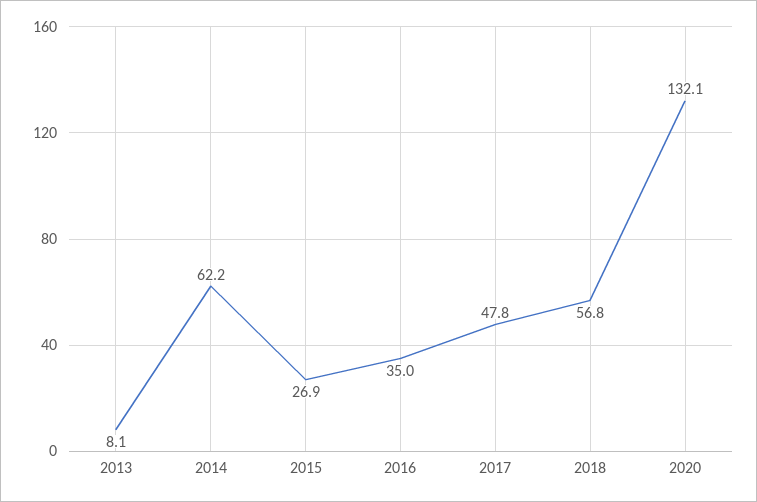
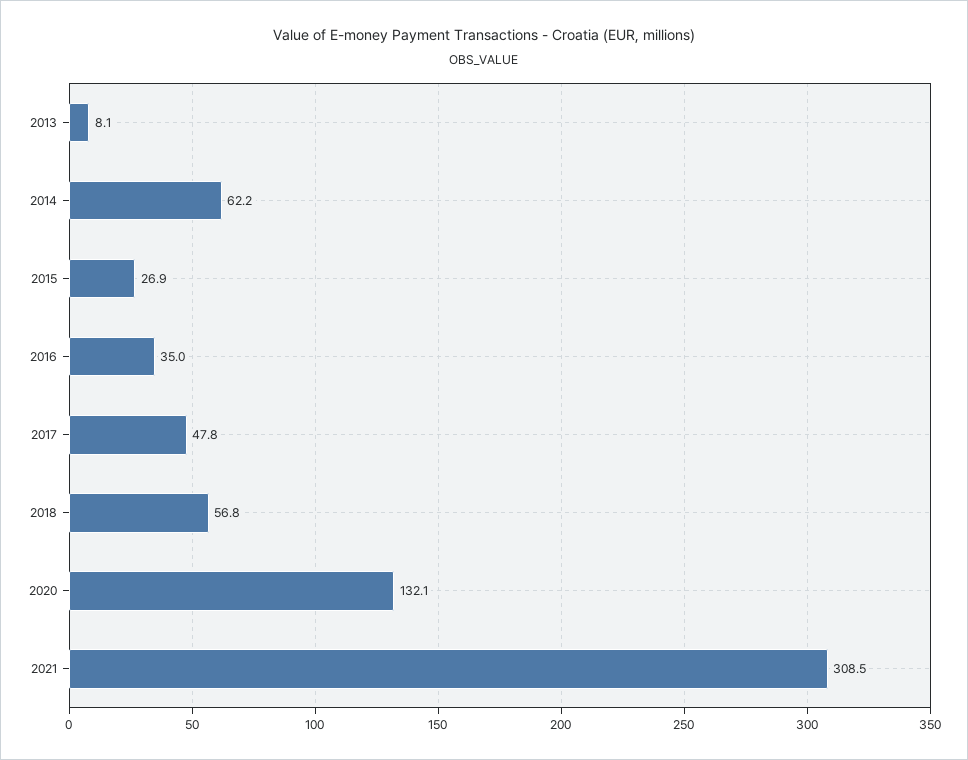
2021: none -> 308.5

